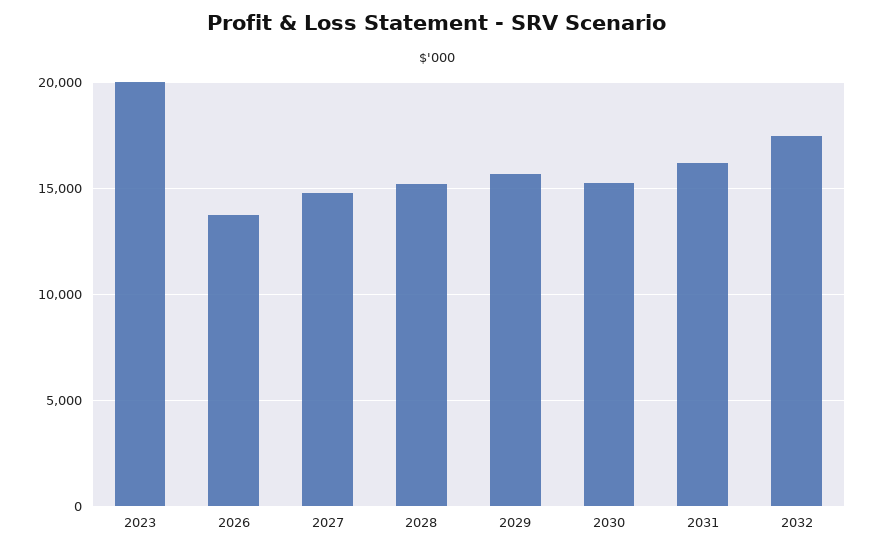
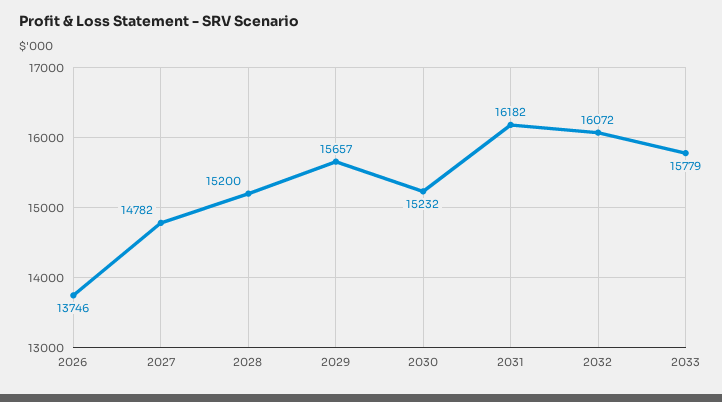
2023: 20000 -> none
2032: 17500 -> 16072
2033: none -> 15779

